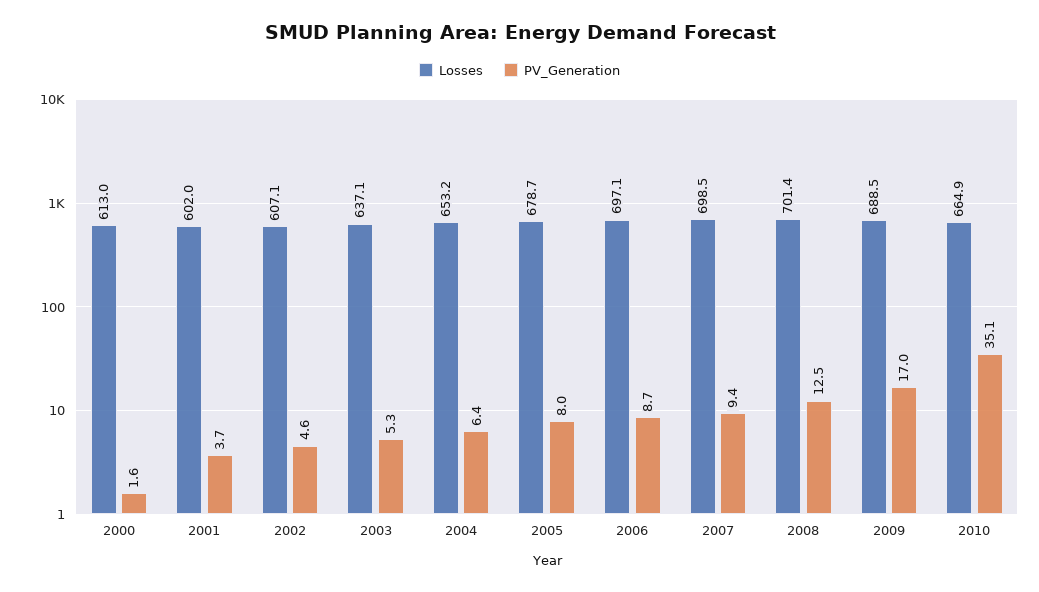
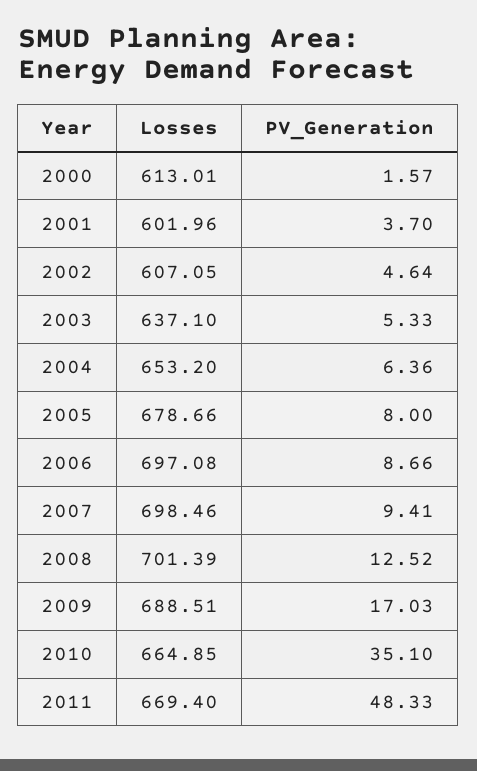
Losses, 2011: none -> 669.4
PV_Generation, 2011: none -> 48.33

